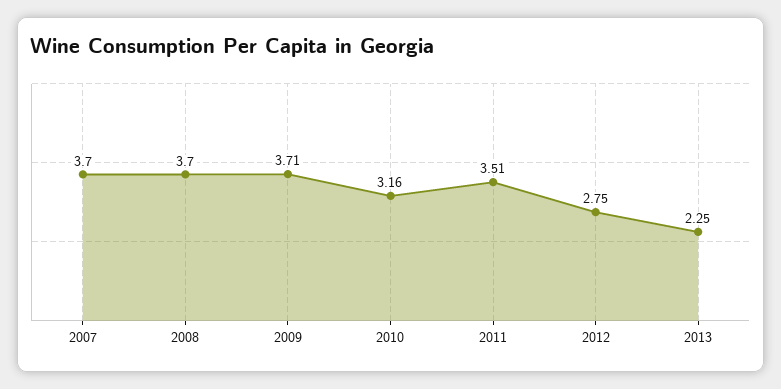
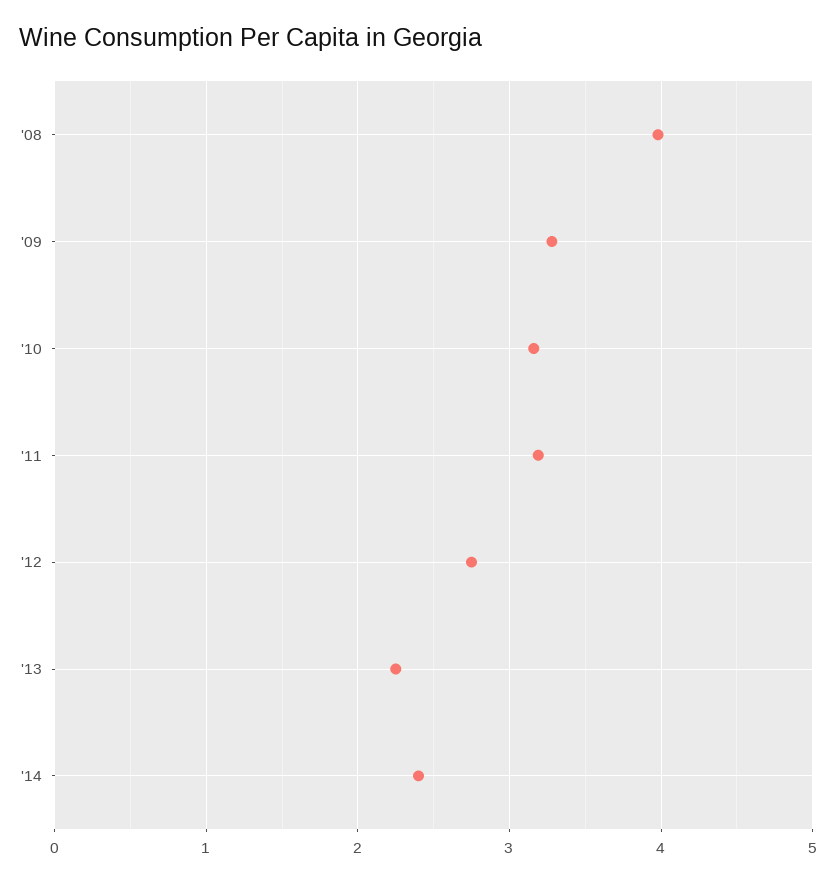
2007: 3.7 -> none
2008: 3.7 -> 4
2009: 3.71 -> 3.3
2011: 3.51 -> 3.2
'14: none -> 2.4

